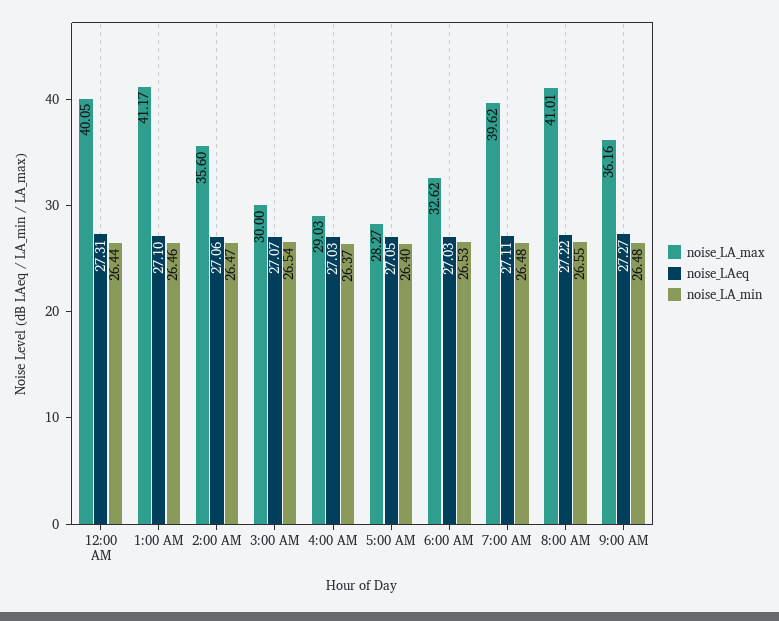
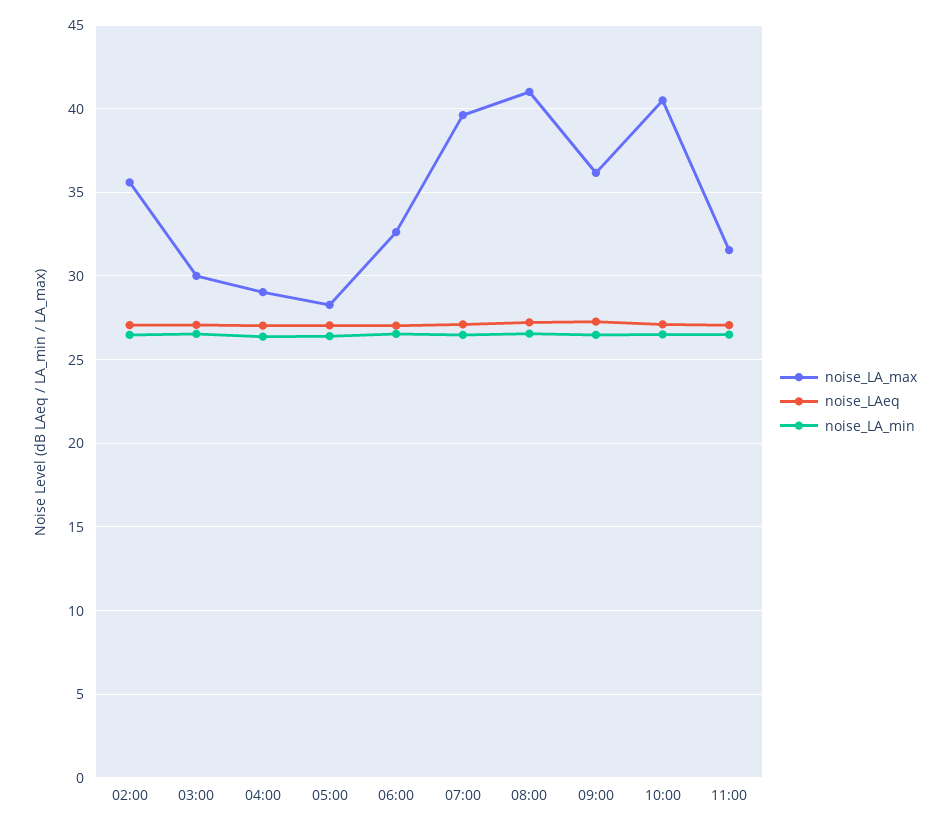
noise_LA_max, 12:00 AM: 40.05 -> none
noise_LAeq, 12:00 AM: 27.31 -> none
noise_LA_min, 12:00 AM: 26.44 -> none
noise_LA_max, 1:00 AM: 41.17 -> none
noise_LAeq, 1:00 AM: 27.1 -> none
noise_LA_min, 1:00 AM: 26.46 -> none
noise_LA_max, 10:00: none -> 40.5
noise_LAeq, 10:00: none -> 27
noise_LA_min, 10:00: none -> 26.5
noise_LA_max, 11:00: none -> 31.5
noise_LAeq, 11:00: none -> 27
noise_LA_min, 11:00: none -> 26.5

